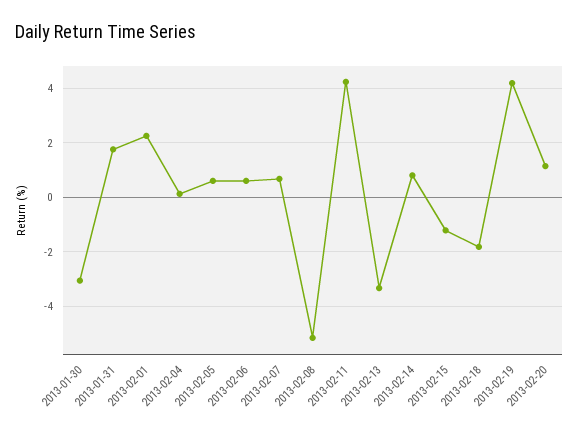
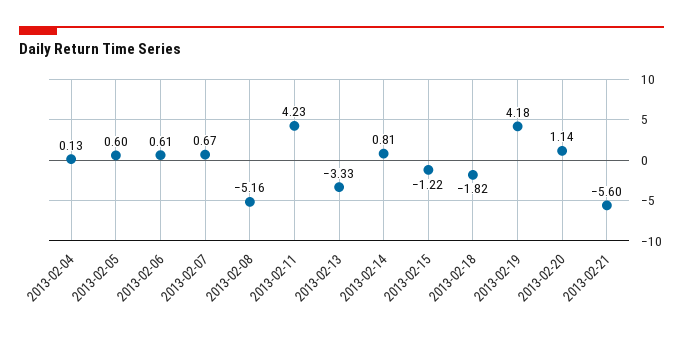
2013-01-30: -3 -> none
2013-01-31: 1.75 -> none
2013-02-01: 2.25 -> none
2013-02-21: none -> -5.6

